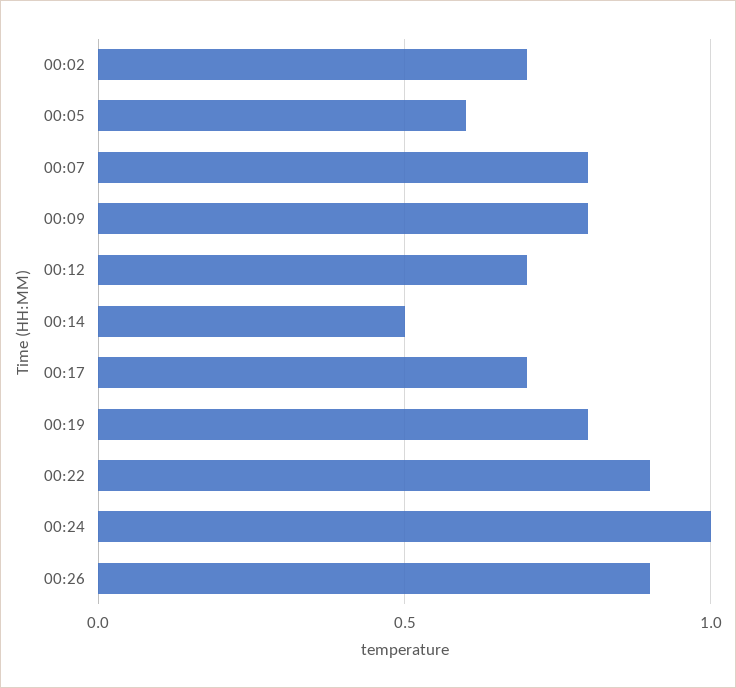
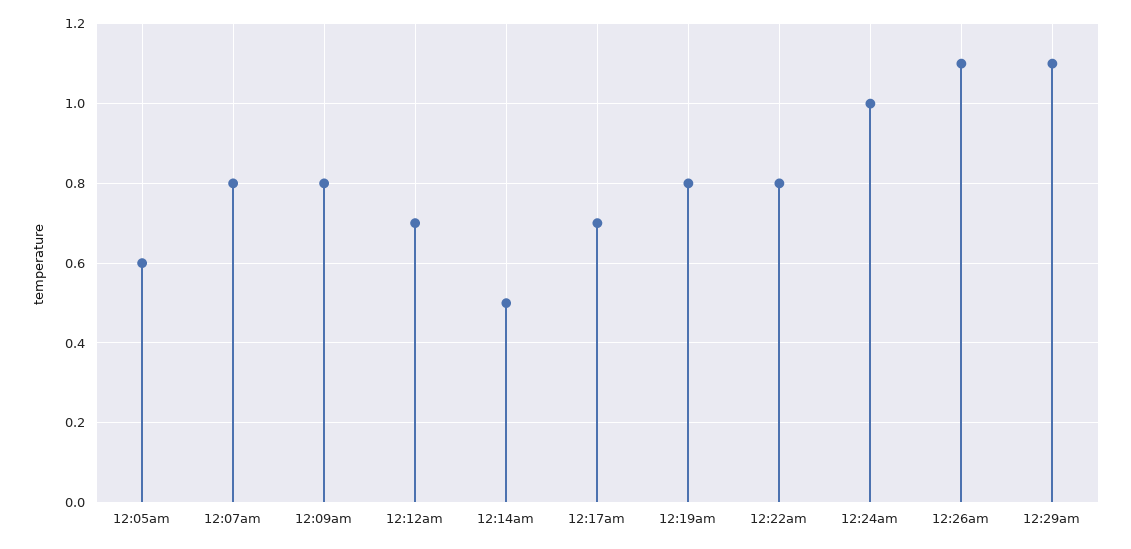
00:02: 0.7 -> none
00:22: 0.9 -> 0.8
00:26: 0.9 -> 1.1
12:29am: none -> 1.1

